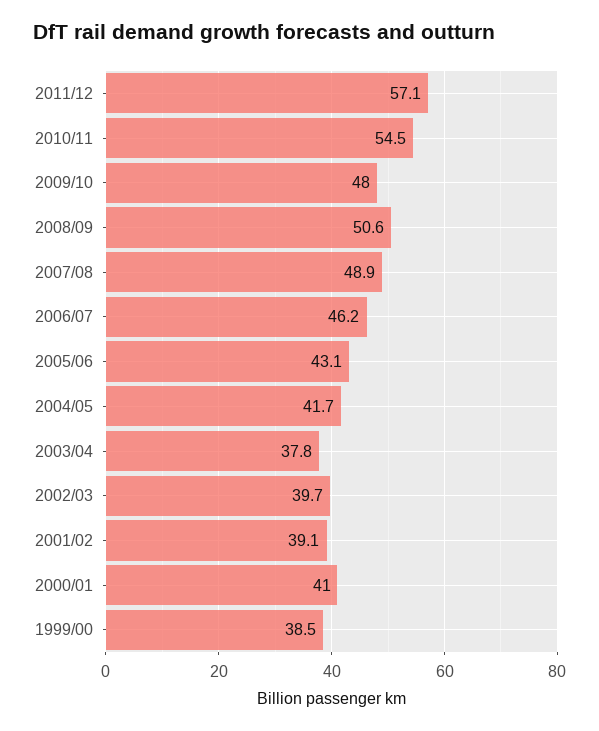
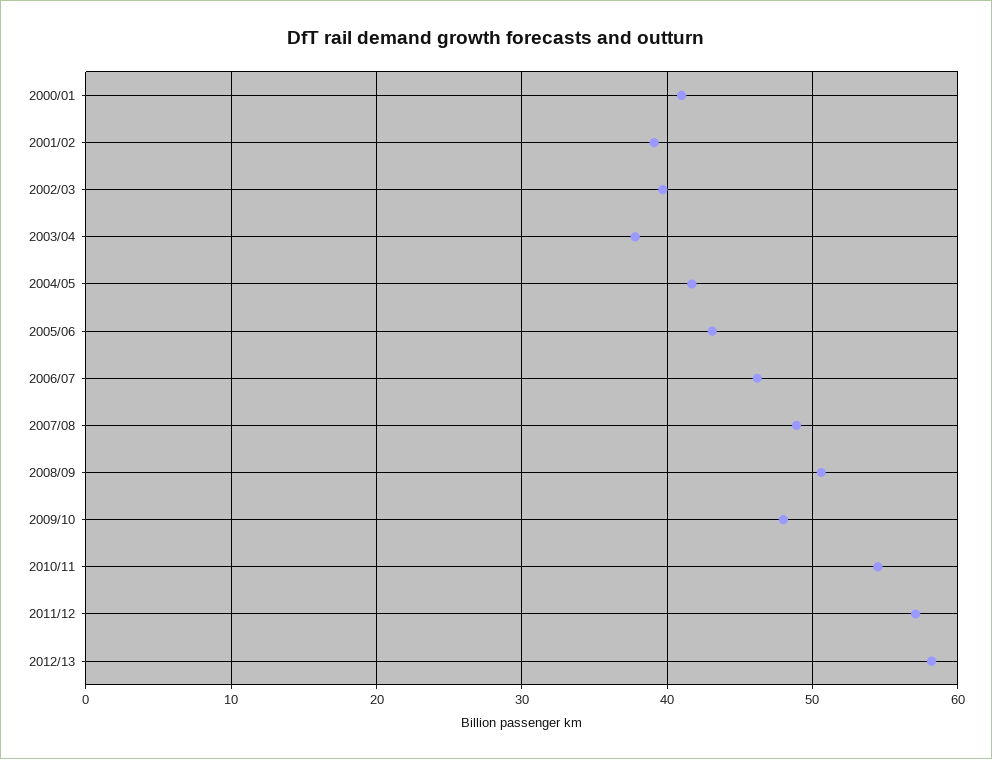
1999/00: 38.5 -> none
2012/13: none -> 58

